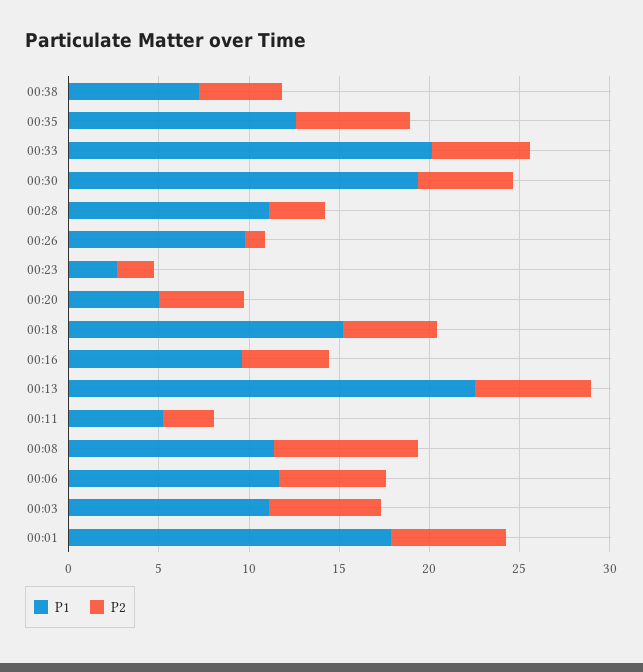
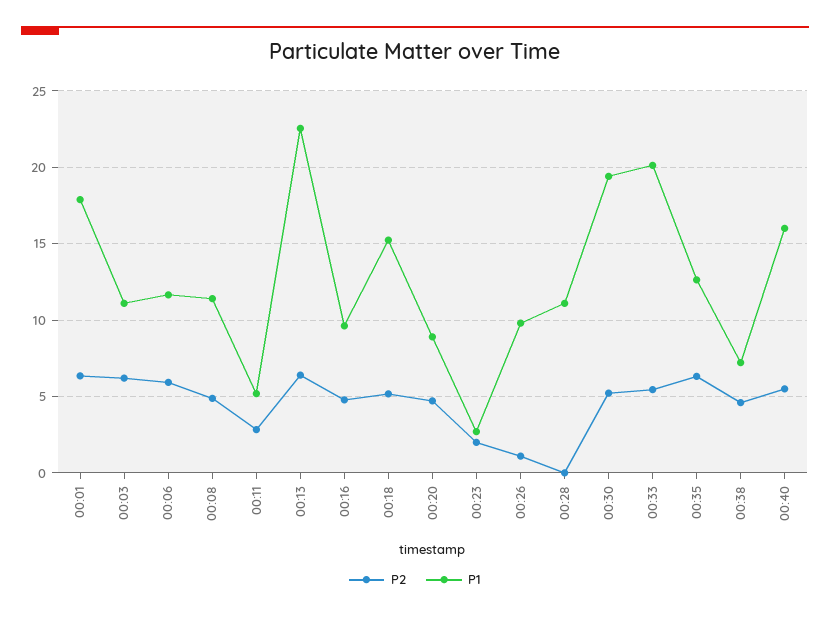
P2, 00:28: 3 -> 0
P1, 00:20: 5 -> 9
P2, 00:08: 8 -> 5
P2, 00:40: none -> 5.5
P1, 00:40: none -> 16

